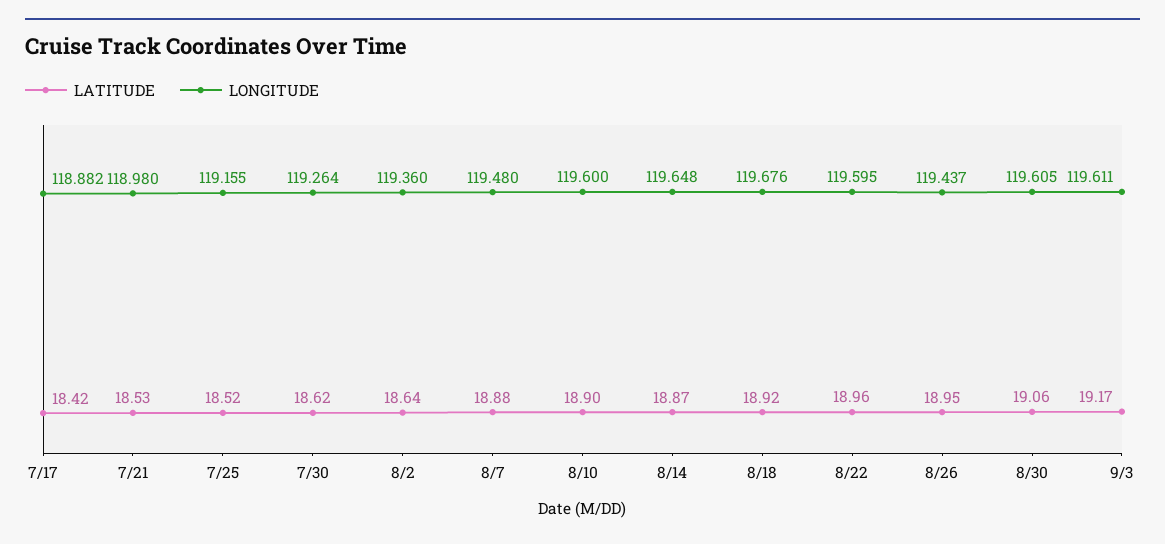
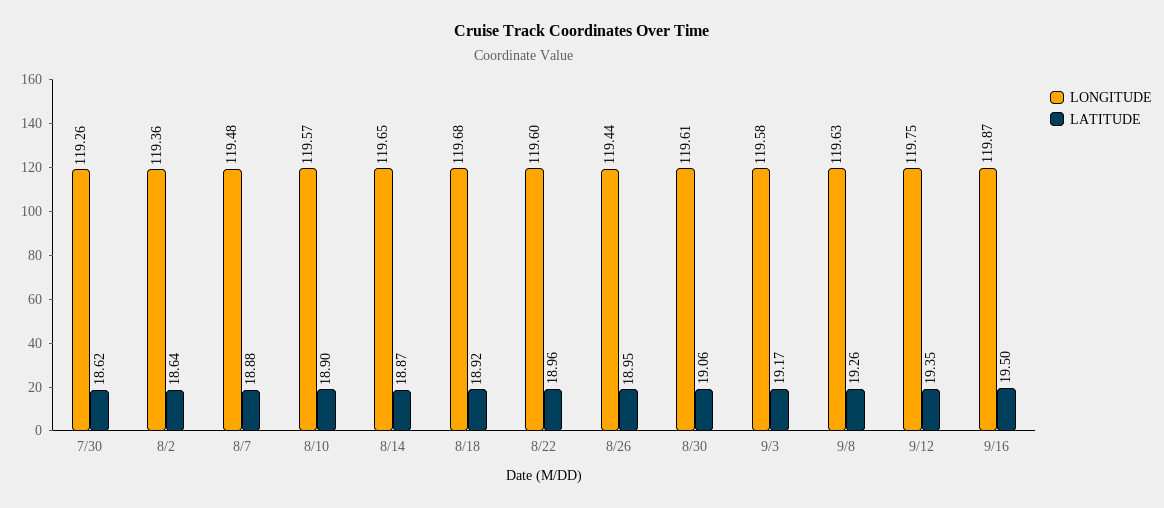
LATITUDE, 7/17: 18.42 -> none
LONGITUDE, 7/17: 118.882 -> none
LATITUDE, 7/21: 18.53 -> none
LONGITUDE, 7/21: 118.98 -> none
LATITUDE, 7/25: 18.52 -> none
LONGITUDE, 7/25: 119.155 -> none
LONGITUDE, 8/10: 119.6 -> 119.57
LONGITUDE, 9/3: 119.611 -> 119.58
LONGITUDE, 9/8: none -> 119.63
LATITUDE, 9/8: none -> 19.26
LONGITUDE, 9/12: none -> 119.75
LATITUDE, 9/12: none -> 19.35
LONGITUDE, 9/16: none -> 119.87
LATITUDE, 9/16: none -> 19.5

